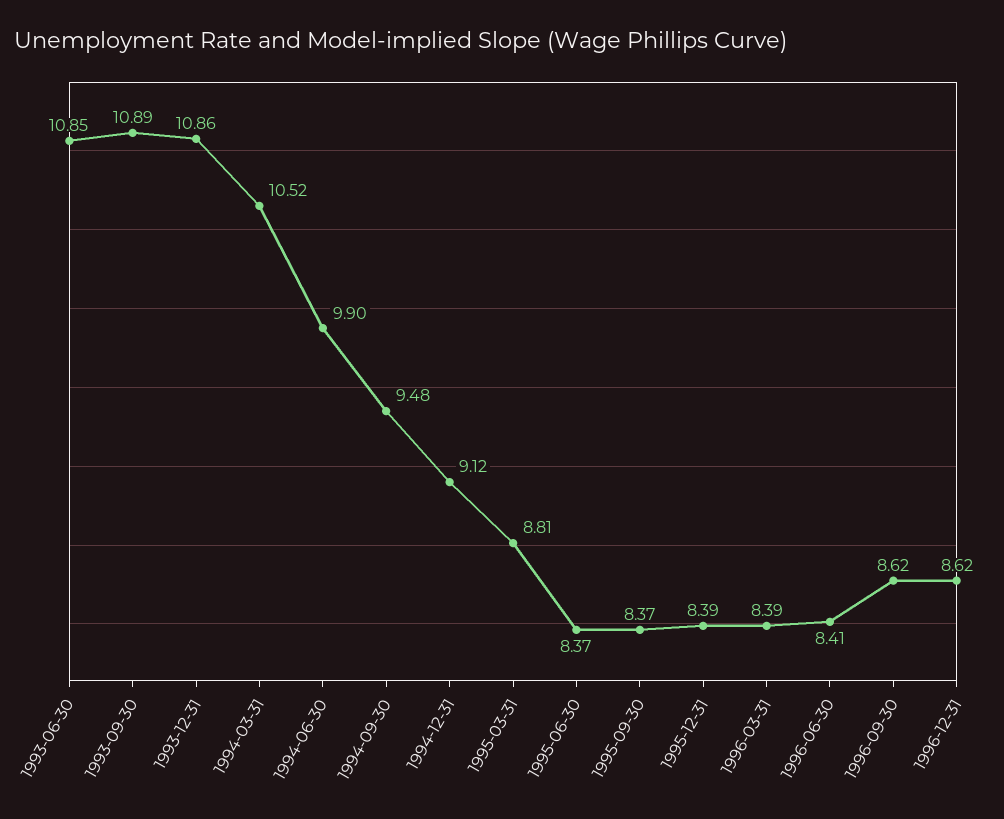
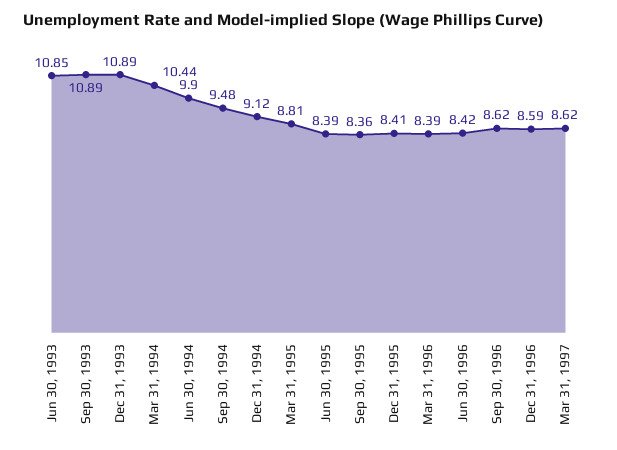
1993-12-31: 10.86 -> 10.89
1994-03-31: 10.52 -> 10.44
1995-06-30: 8.37 -> 8.39
1995-09-30: 8.37 -> 8.36
1995-12-31: 8.39 -> 8.41
1996-06-30: 8.41 -> 8.42
1996-12-31: 8.62 -> 8.59
Mar 31, 1997: none -> 8.62

